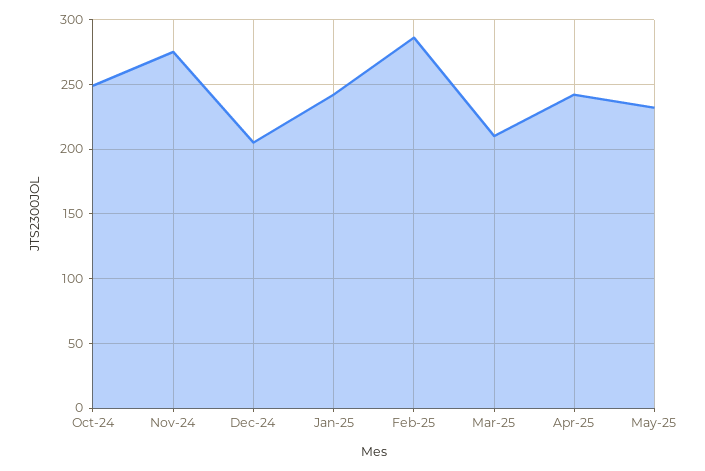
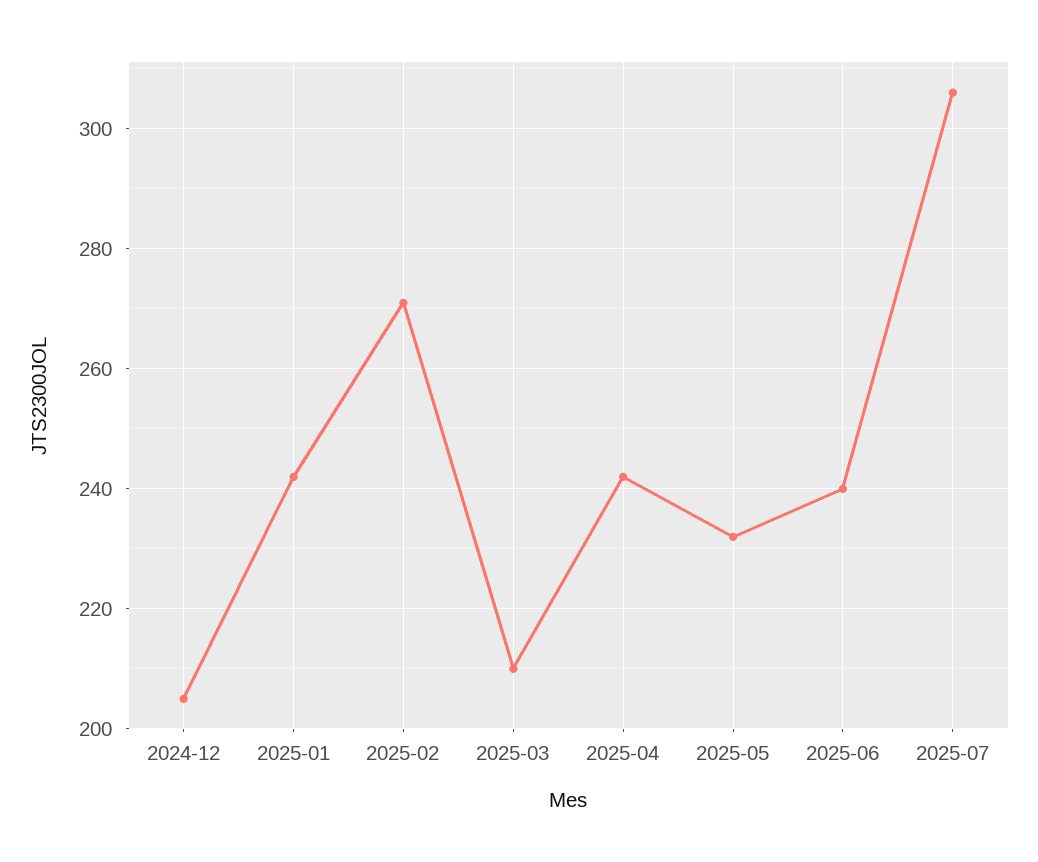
Oct-24: 250 -> none
Nov-24: 275 -> none
Feb-25: 285 -> 270
2025-06: none -> 240
2025-07: none -> 305

